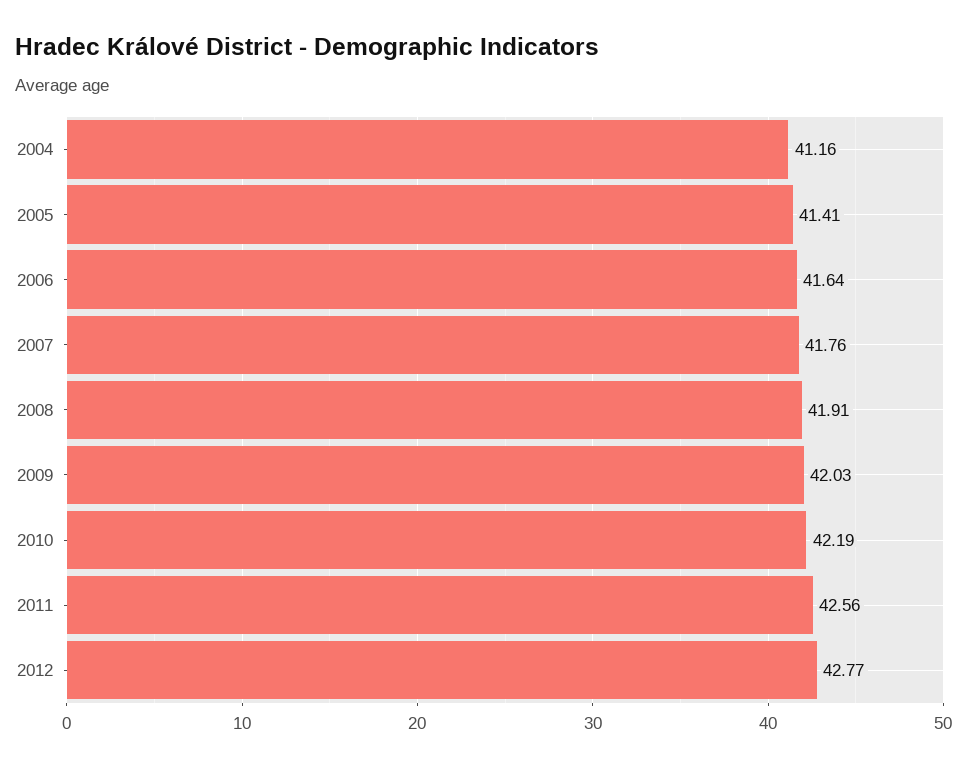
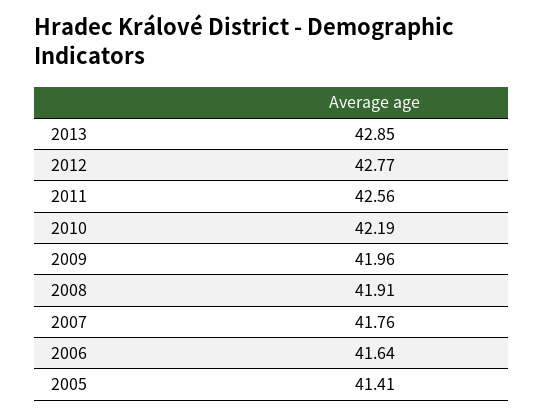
2004: 41.16 -> none
2009: 42.03 -> 41.96
2013: none -> 42.85

